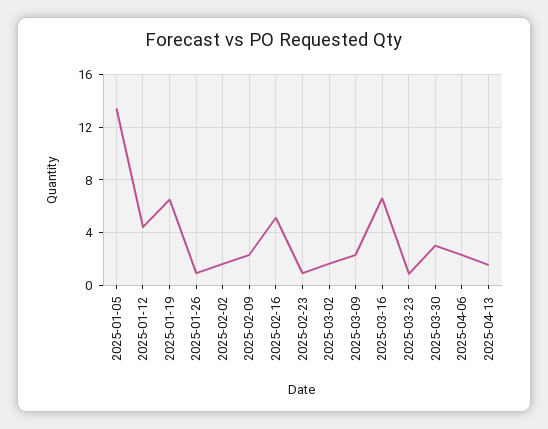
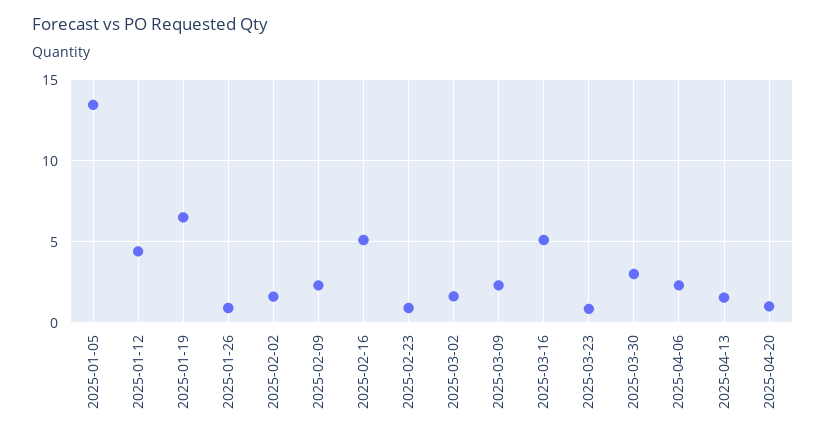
2025-03-16: 6.5 -> 5
2025-04-20: none -> 1

